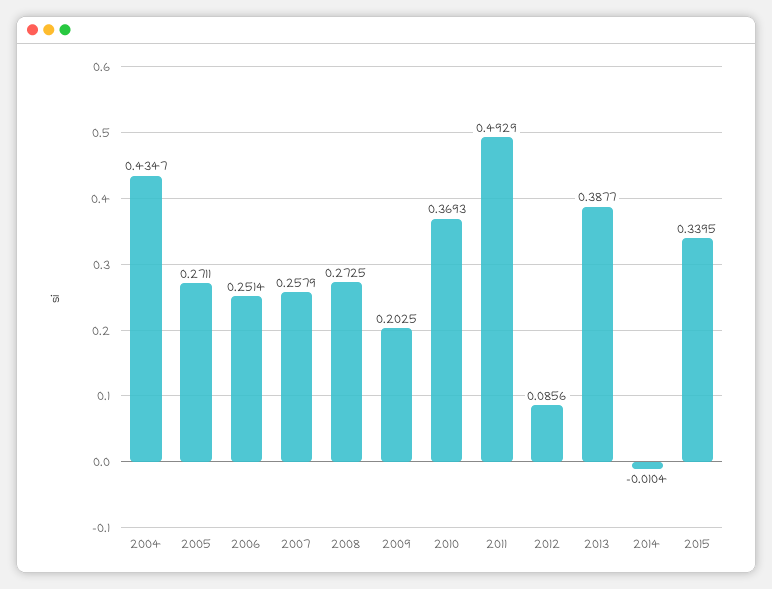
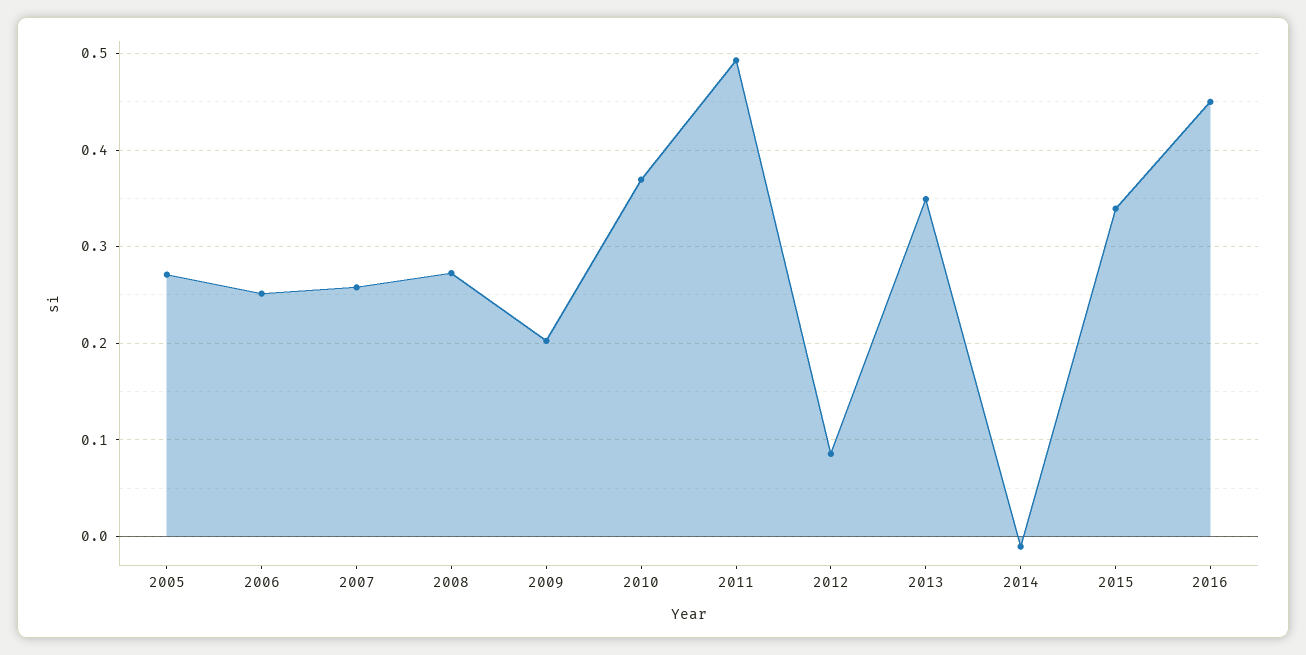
2004: 0.4347 -> none
2013: 0.3877 -> 0.35
2016: none -> 0.45

